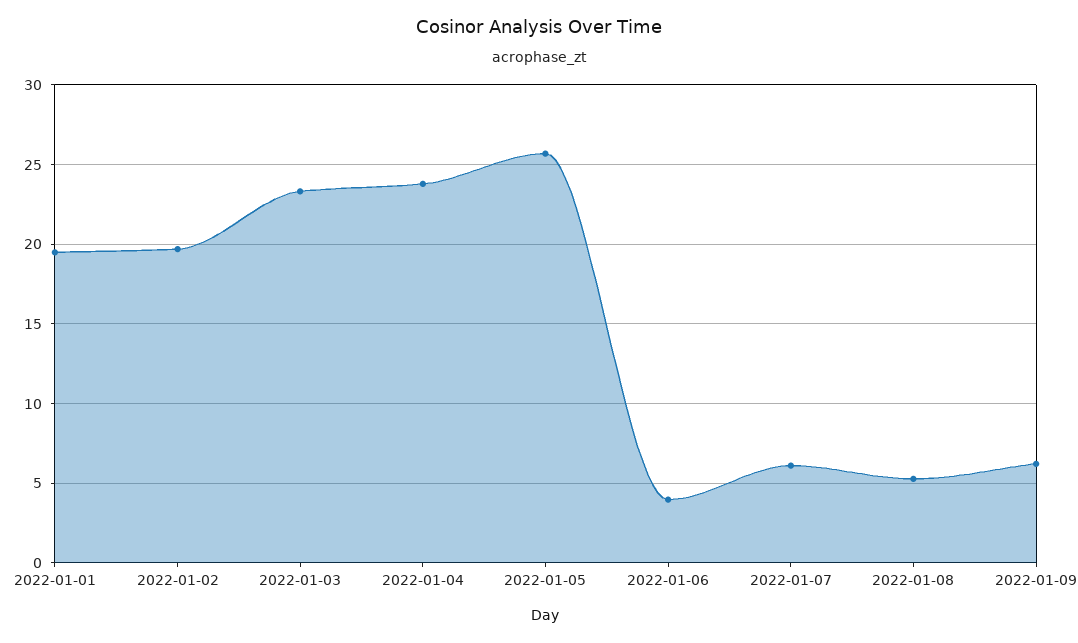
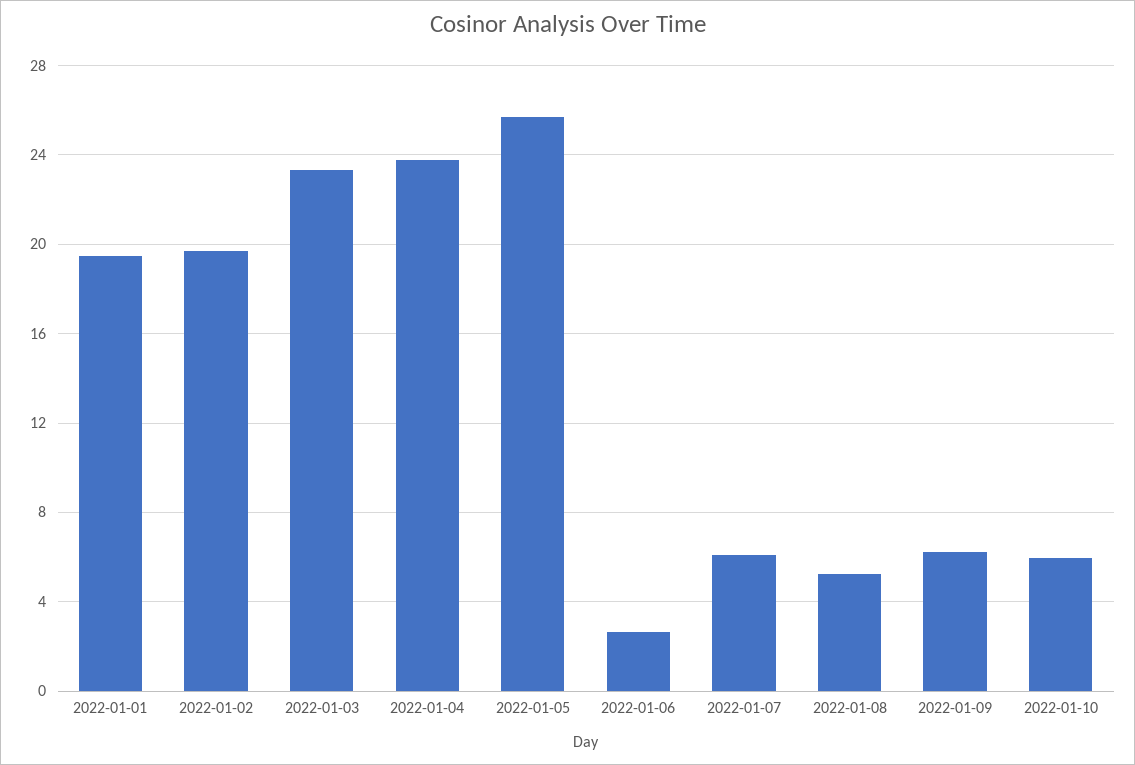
2022-01-06: 4 -> 2.5
2022-01-10: none -> 6

